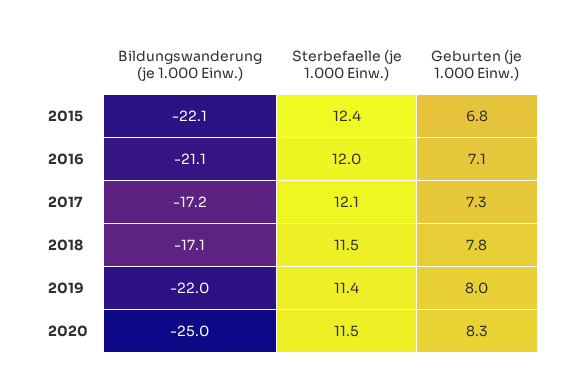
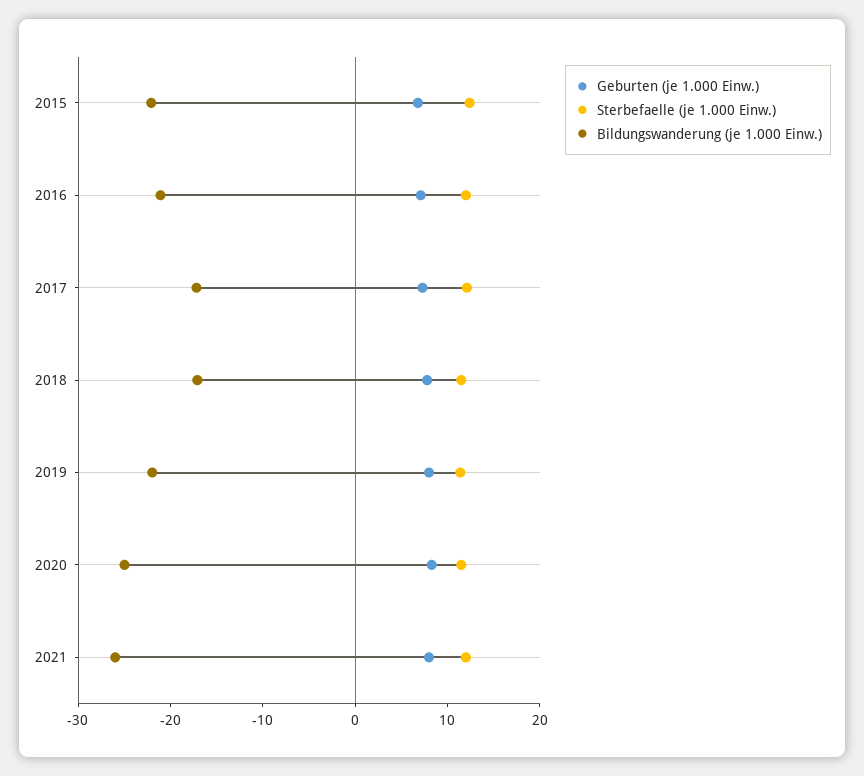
Geburten (je 1.000 Einw.), 2021: none -> 8
Sterbefaelle (je 1.000 Einw.), 2021: none -> 12
Bildungswanderung (je 1.000 Einw.), 2021: none -> -26

